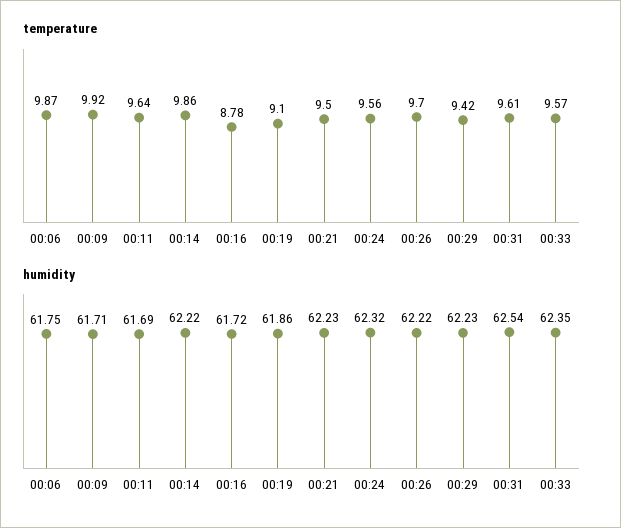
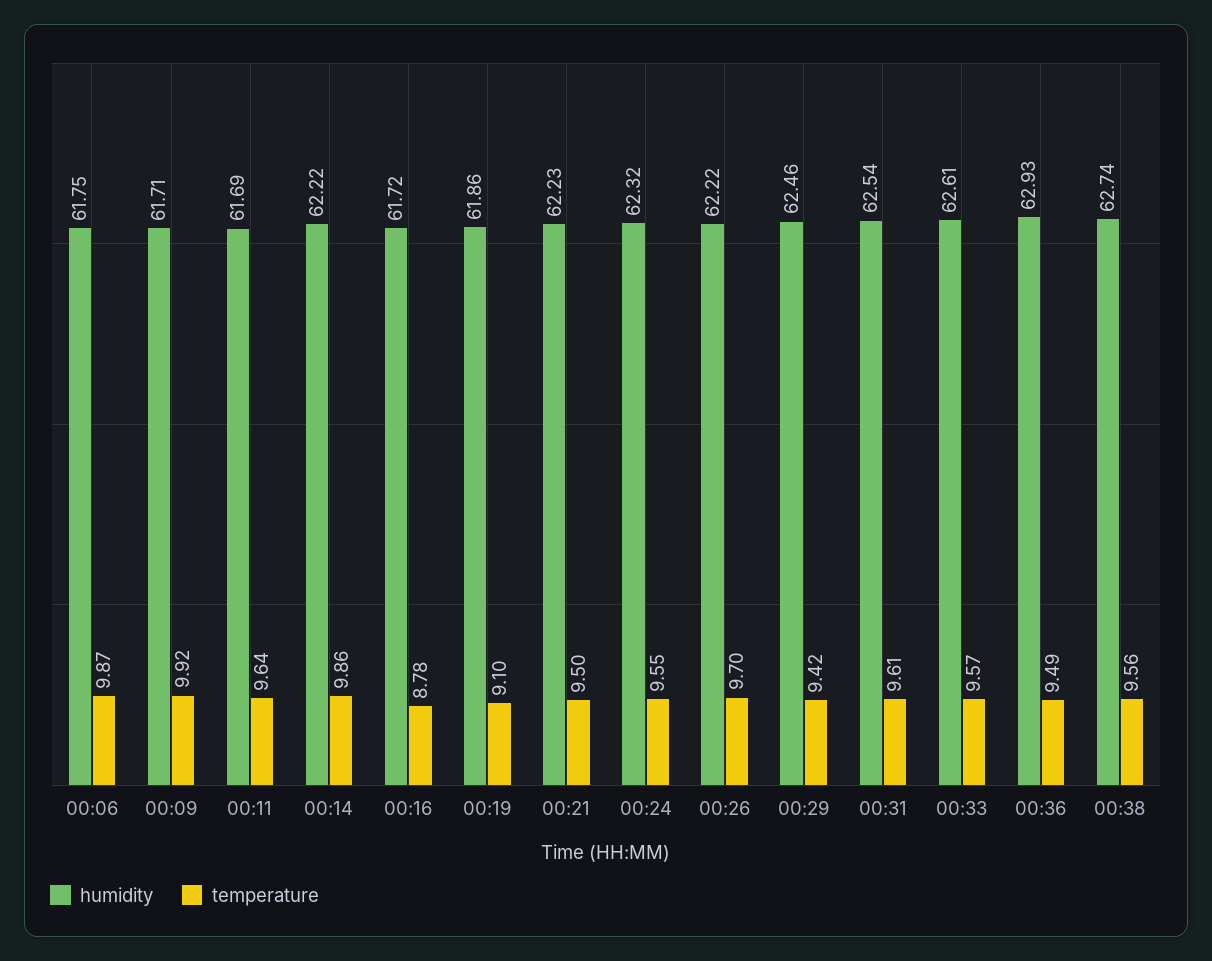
temperature, 00:24: 9.56 -> 9.55
humidity, 00:29: 62.23 -> 62.46
humidity, 00:33: 62.35 -> 62.61
humidity, 00:36: none -> 62.93
temperature, 00:36: none -> 9.49
humidity, 00:38: none -> 62.74
temperature, 00:38: none -> 9.56

